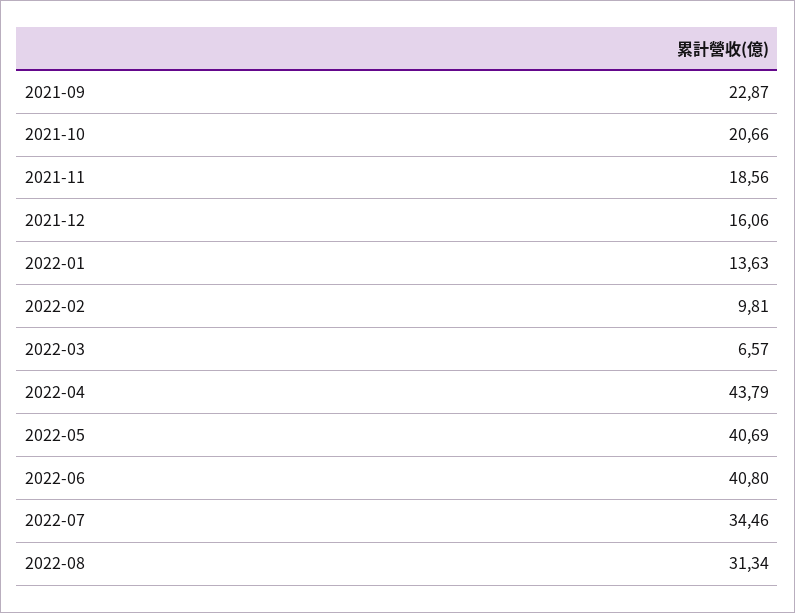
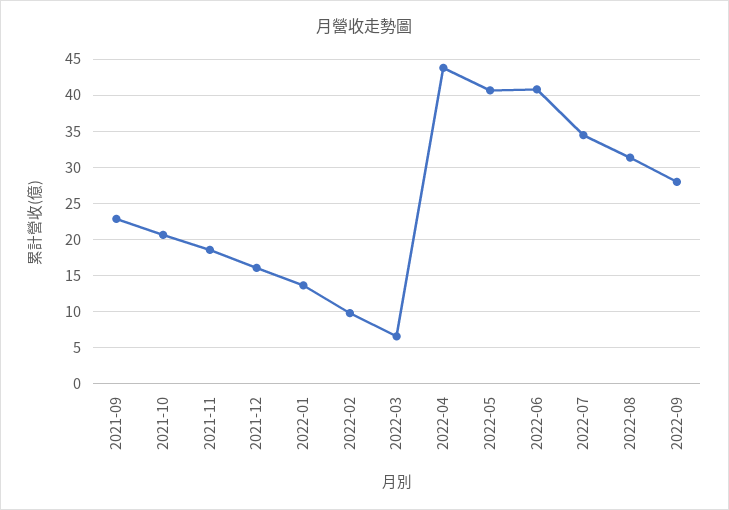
2022-09: none -> 28

